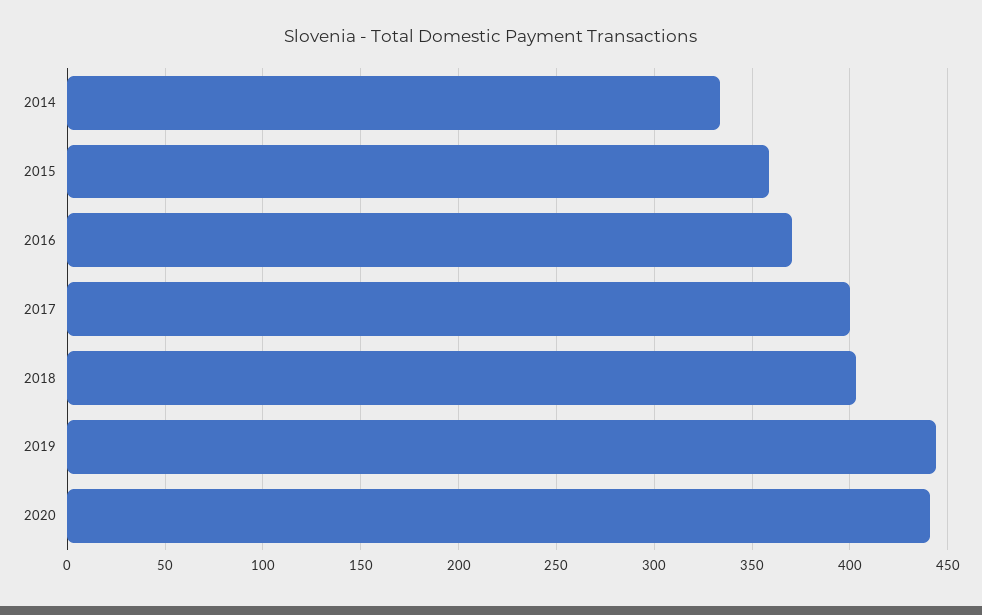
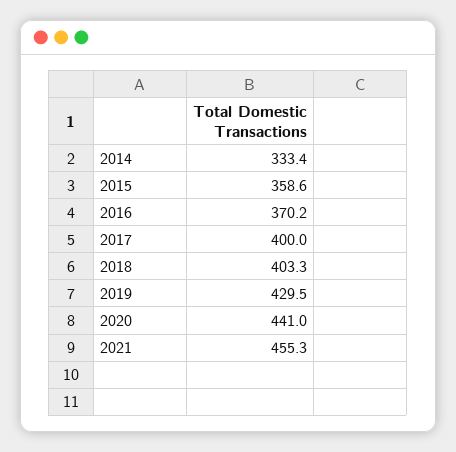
2019: 445 -> 429.5
2021: none -> 455.3

